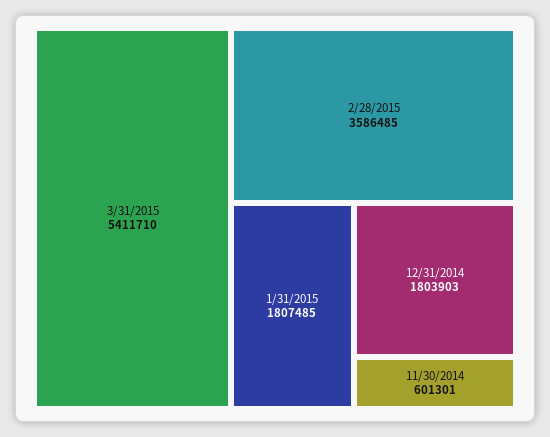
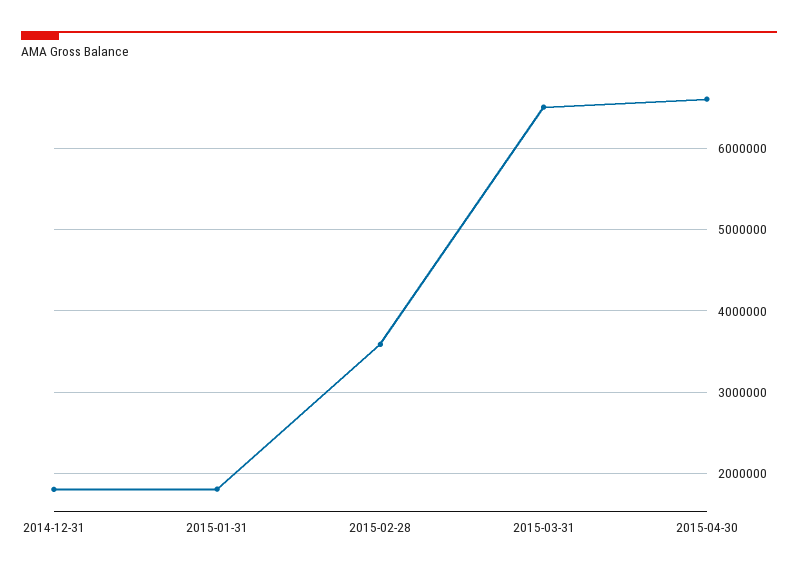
3/31/2015: 5411710 -> 6500000
11/30/2014: 601301 -> none
2015-04-30: none -> 6600000

